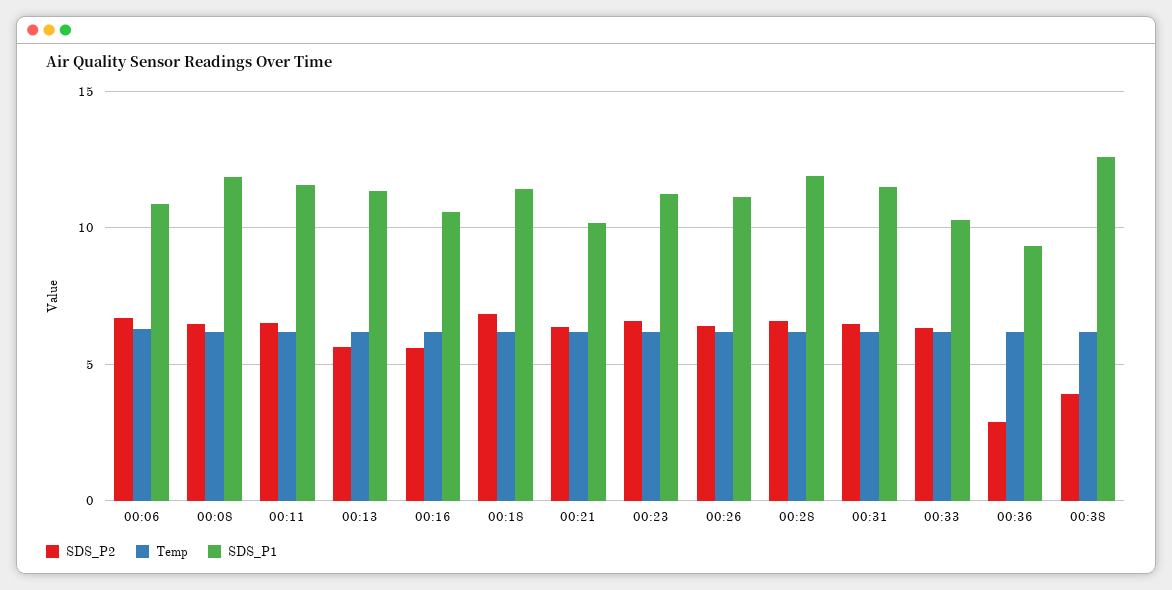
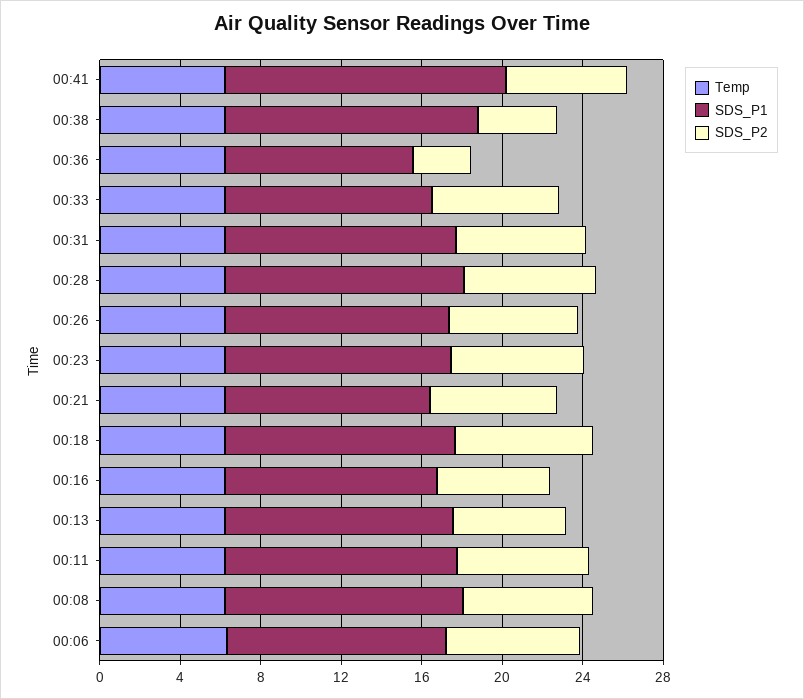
Temp, 00:41: none -> 6
SDS_P1, 00:41: none -> 14
SDS_P2, 00:41: none -> 6

